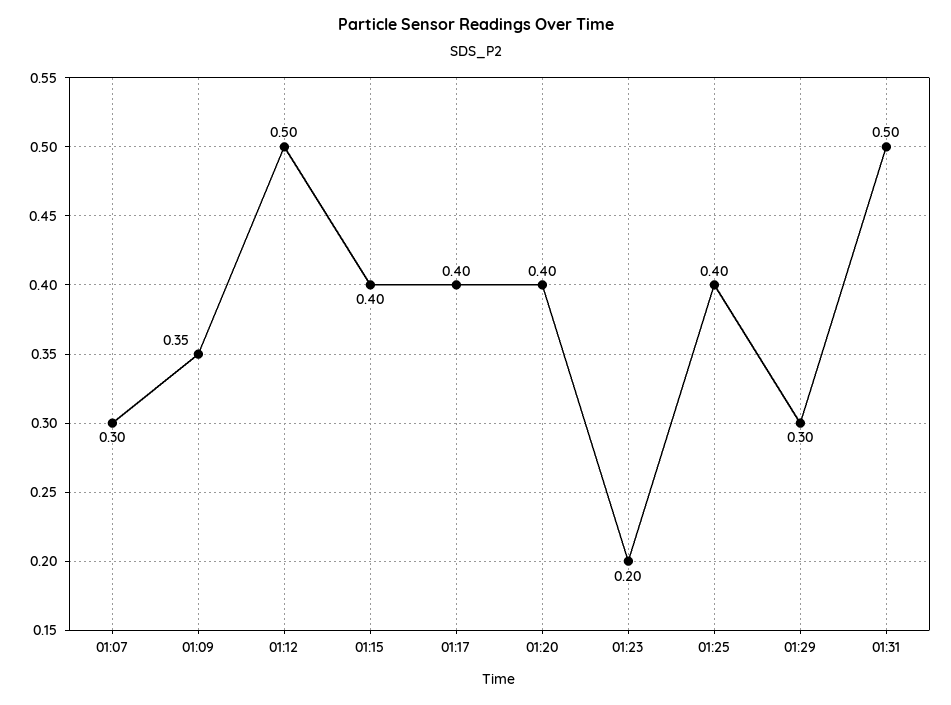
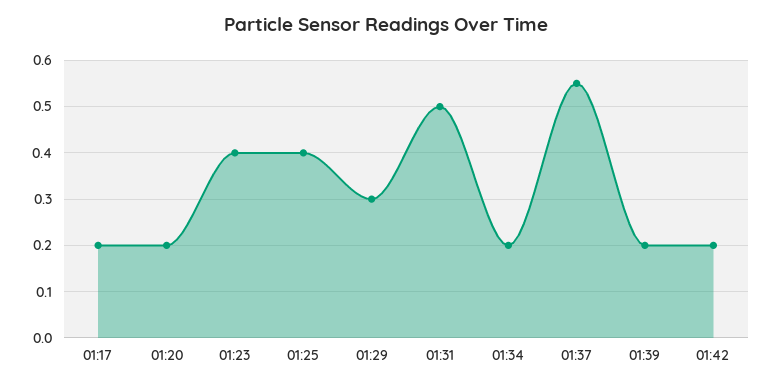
01:07: 0.3 -> none
01:09: 0.35 -> none
01:12: 0.5 -> none
01:15: 0.4 -> none
01:17: 0.4 -> 0.2
01:20: 0.4 -> 0.2
01:23: 0.2 -> 0.4
01:34: none -> 0.2
01:37: none -> 0.55
01:39: none -> 0.2
01:42: none -> 0.2

